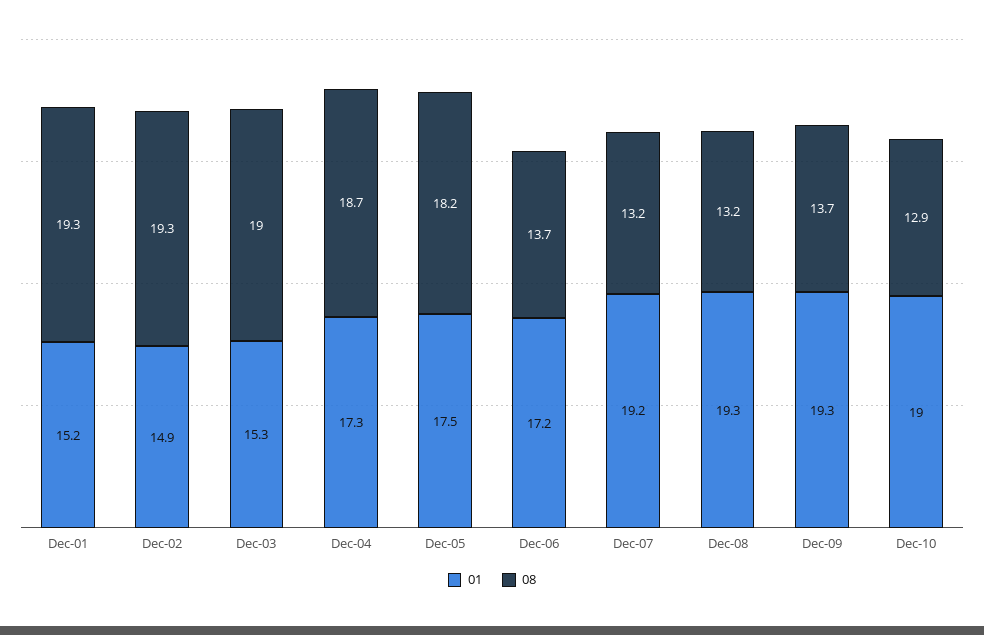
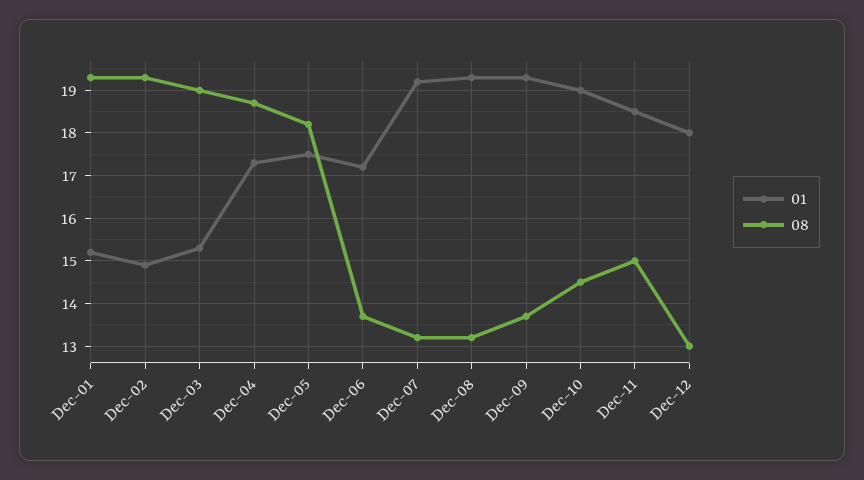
08, Dec-10: 12.9 -> 14.5
01, Dec-11: none -> 18.5
08, Dec-11: none -> 15
01, Dec-12: none -> 18
08, Dec-12: none -> 13

